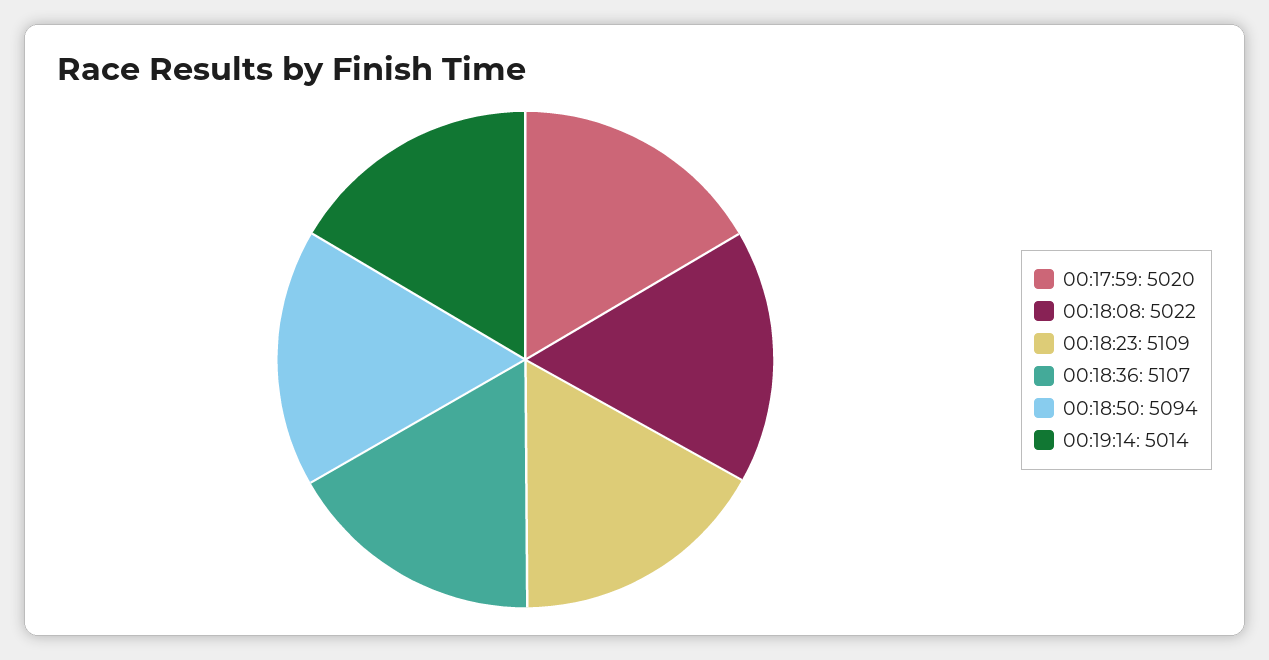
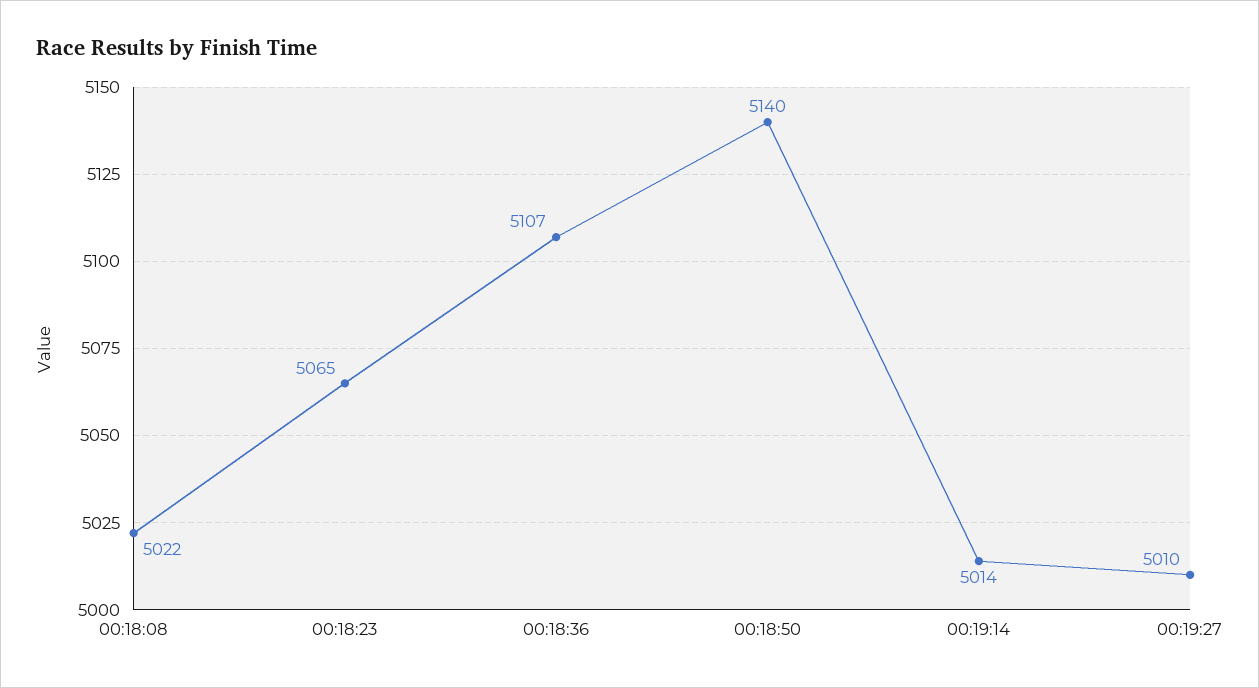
00:17:59: 5020 -> none
00:18:23: 5109 -> 5065
00:18:50: 5094 -> 5140
00:19:27: none -> 5010

